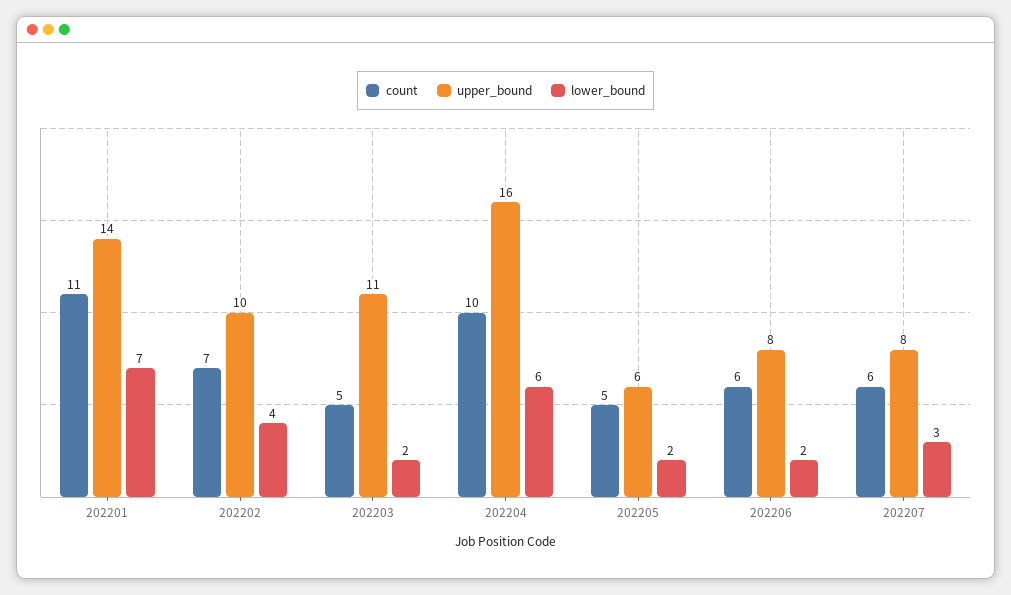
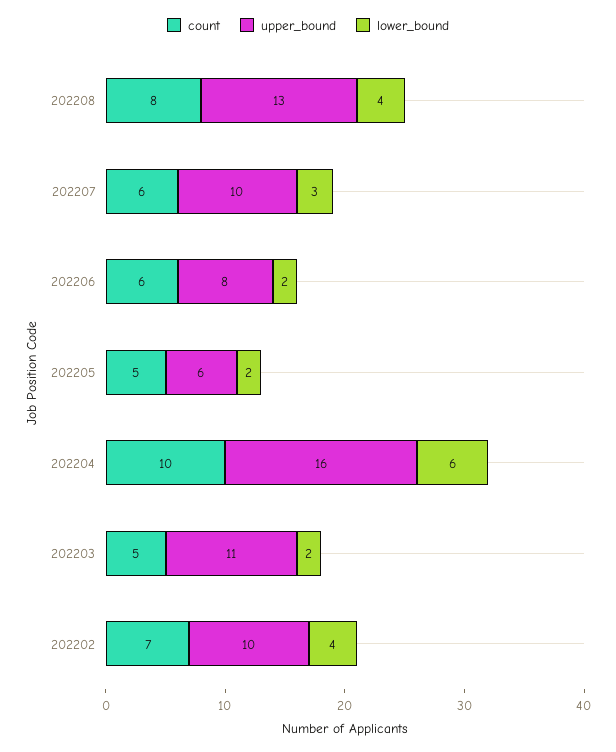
count, 202201: 11 -> none
upper_bound, 202201: 14 -> none
lower_bound, 202201: 7 -> none
upper_bound, 202207: 8 -> 10
count, 202208: none -> 8
upper_bound, 202208: none -> 13
lower_bound, 202208: none -> 4

